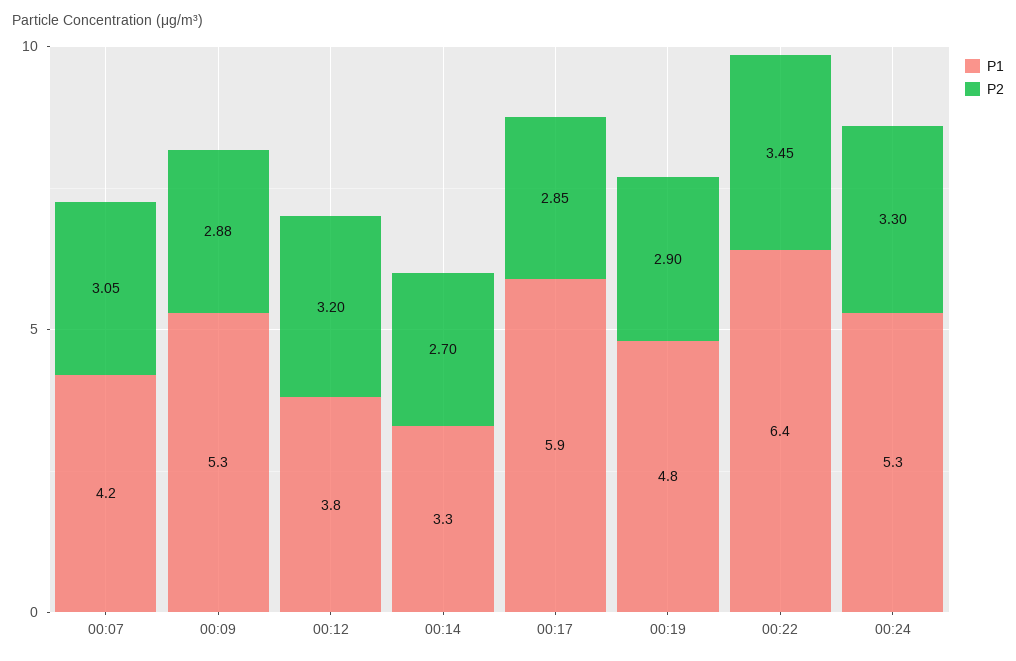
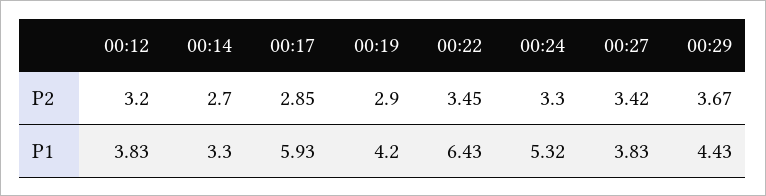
P1, 00:07: 4.2 -> none
P2, 00:07: 3.05 -> none
P1, 00:09: 5.3 -> none
P2, 00:09: 2.88 -> none
P1, 00:19: 4.8 -> 4.2
P2, 00:27: none -> 3.42
P2, 00:29: none -> 3.67
P1, 00:27: none -> 3.83
P1, 00:29: none -> 4.43

